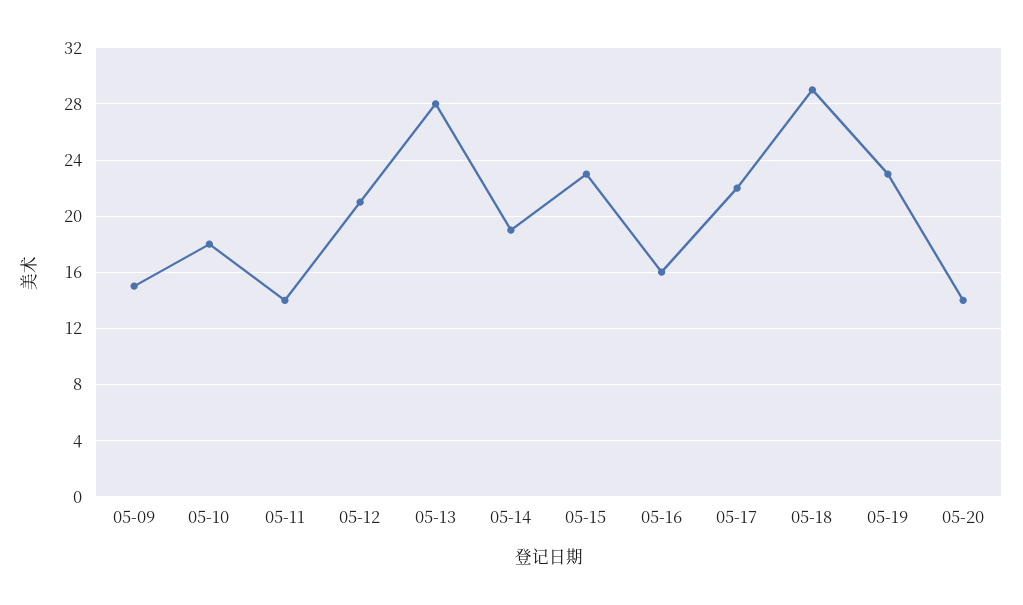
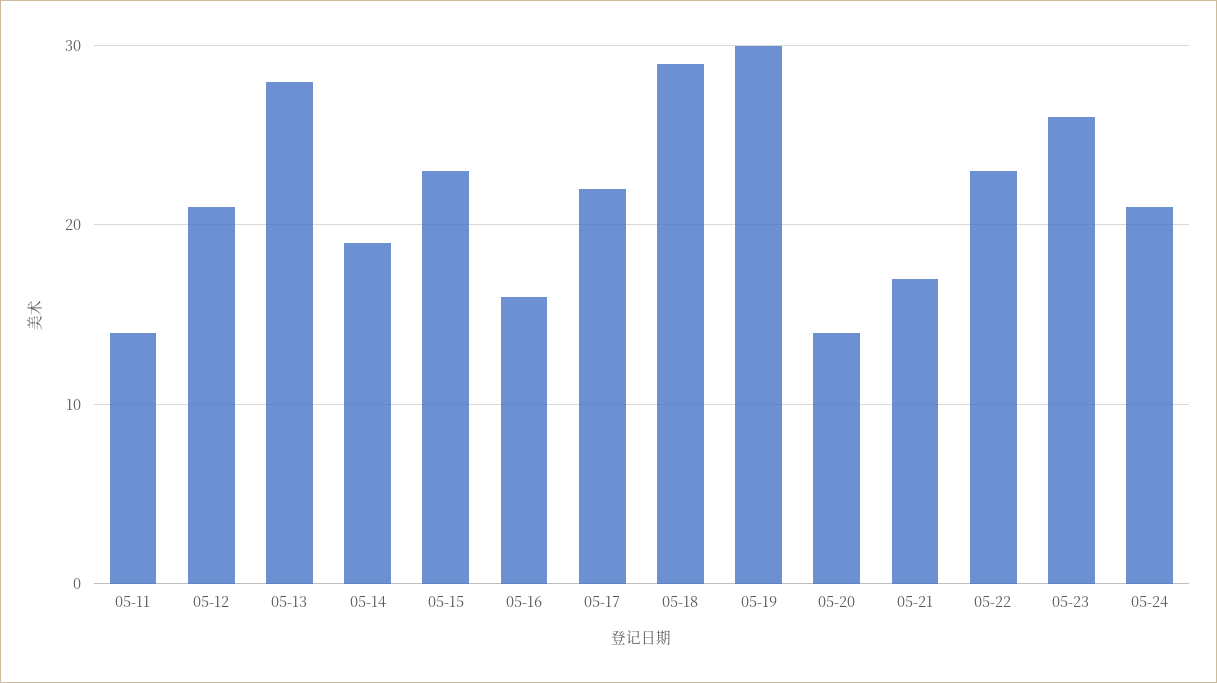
05-09: 15 -> none
05-10: 18 -> none
05-19: 23 -> 30
05-21: none -> 17
05-22: none -> 23
05-23: none -> 26
05-24: none -> 21

